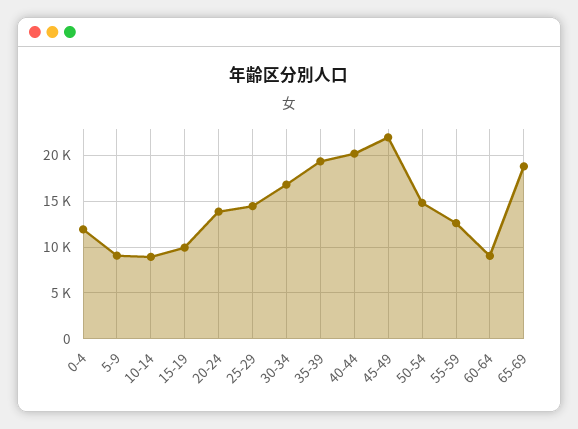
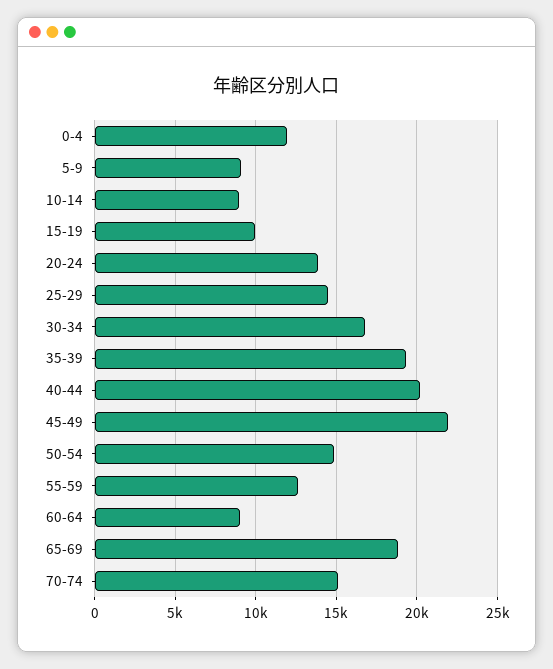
70-74: none -> 15000

